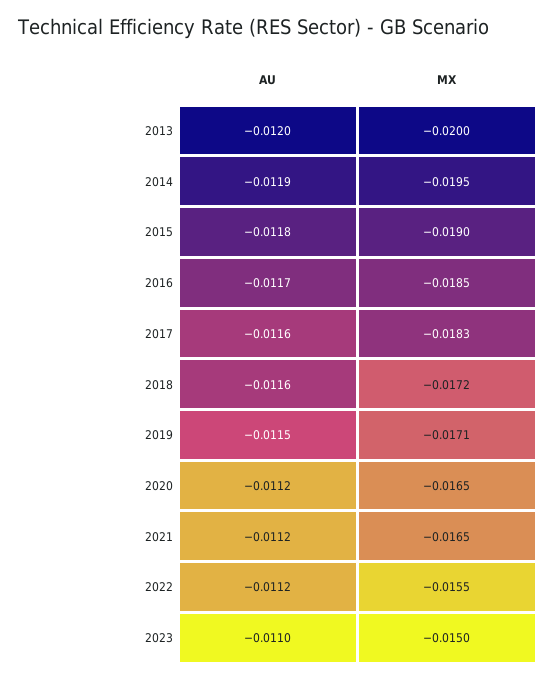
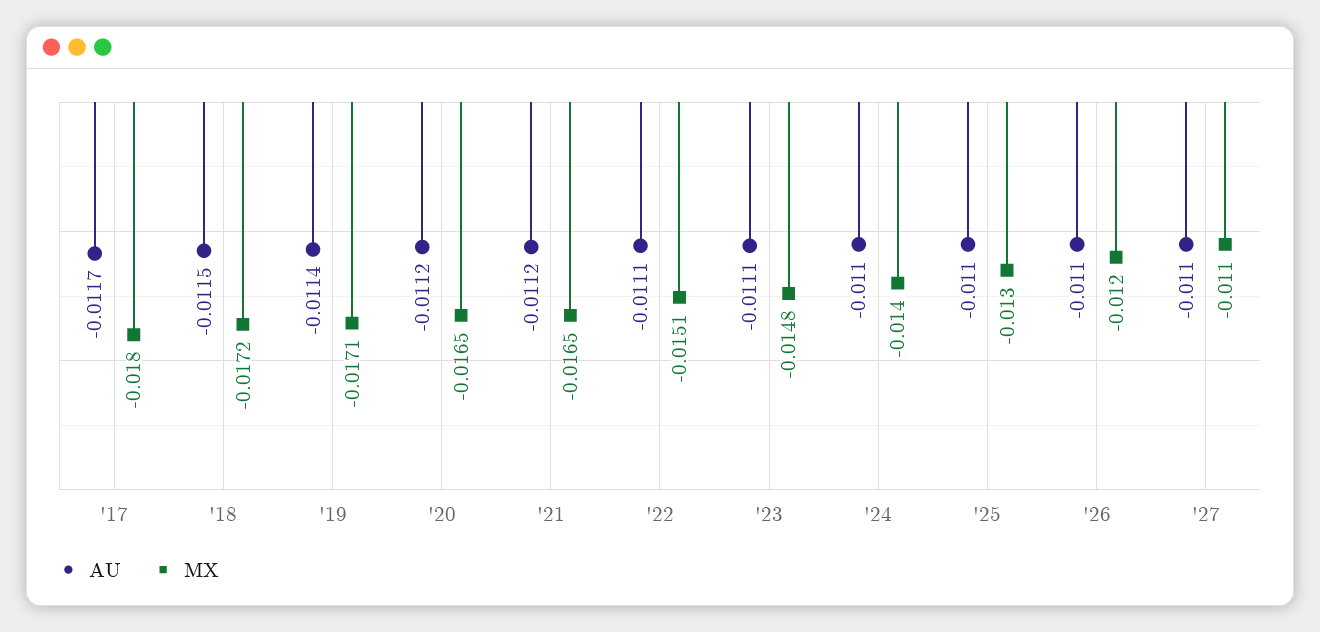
AU, 2013: -0.012 -> none
MX, 2013: -0.02 -> none
AU, 2014: -0.0119 -> none
MX, 2014: -0.0195 -> none
AU, 2015: -0.0118 -> none
MX, 2015: -0.019 -> none
AU, 2016: -0.0117 -> none
MX, 2016: -0.0185 -> none
AU, 2017: -0.0116 -> -0.0117
MX, 2017: -0.0183 -> -0.018
AU, 2018: -0.0116 -> -0.0115
AU, 2019: -0.0115 -> -0.0114
AU, 2022: -0.0112 -> -0.0111
MX, 2022: -0.0155 -> -0.0151
AU, 2023: -0.011 -> -0.0111
MX, 2023: -0.015 -> -0.0148
AU, '24: none -> -0.011
MX, '24: none -> -0.014
AU, '25: none -> -0.011
MX, '25: none -> -0.013
AU, '26: none -> -0.011
MX, '26: none -> -0.012
AU, '27: none -> -0.011
MX, '27: none -> -0.011

